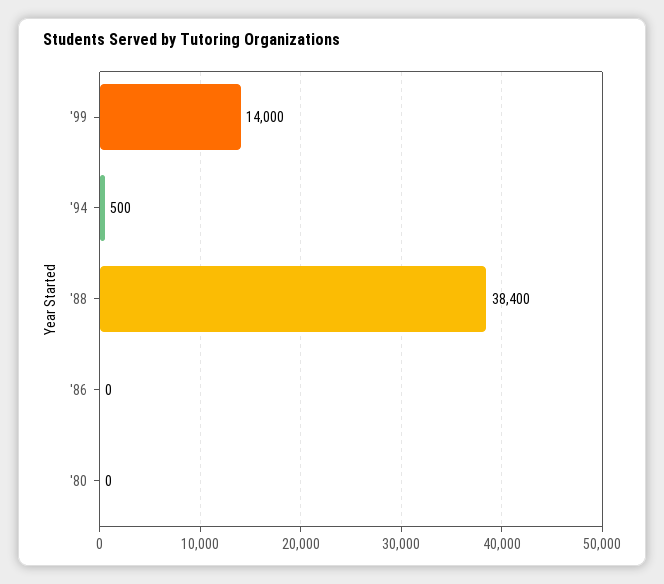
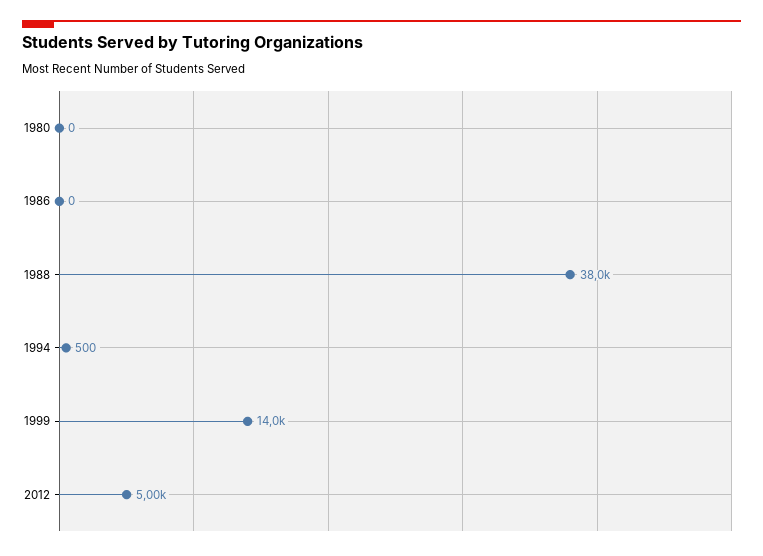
'88: 38400 -> 38000
2012: none -> 5000

